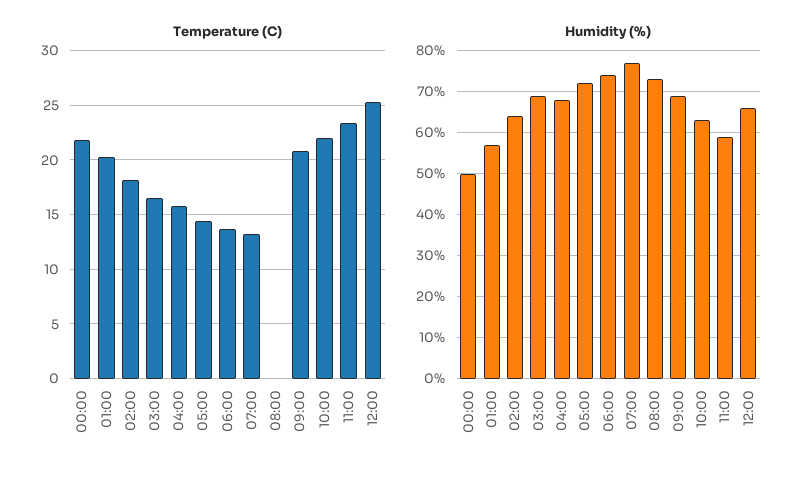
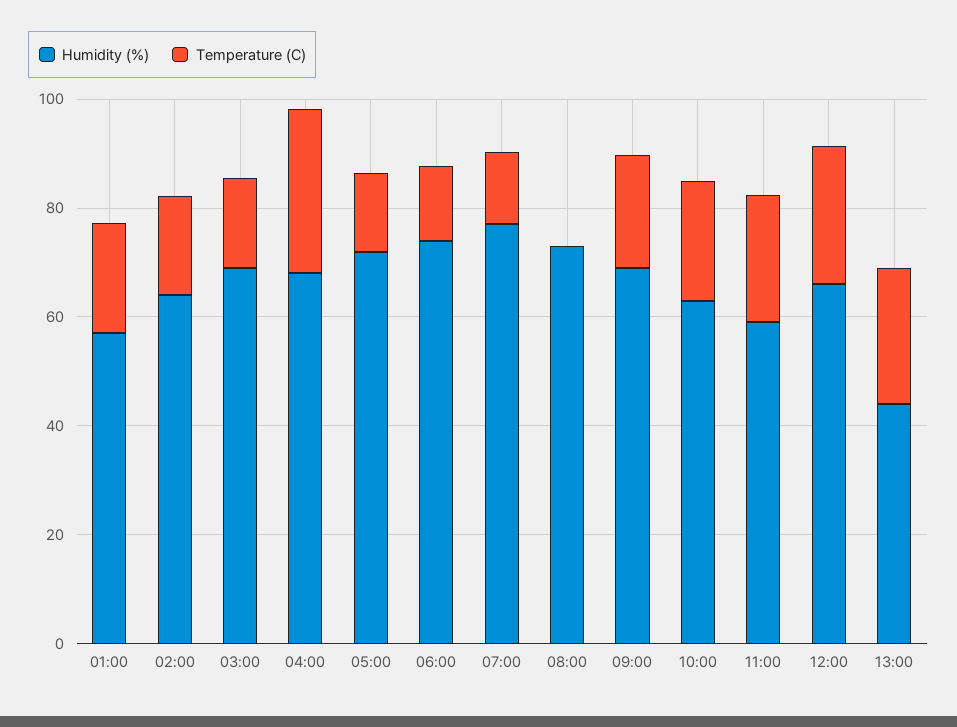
Temperature (C), 00:00: 22 -> none
Temperature (C), 04:00: 16 -> 30
Humidity (%), 00:00: 50 -> none
Humidity (%), 13:00: none -> 45
Temperature (C), 13:00: none -> 25

